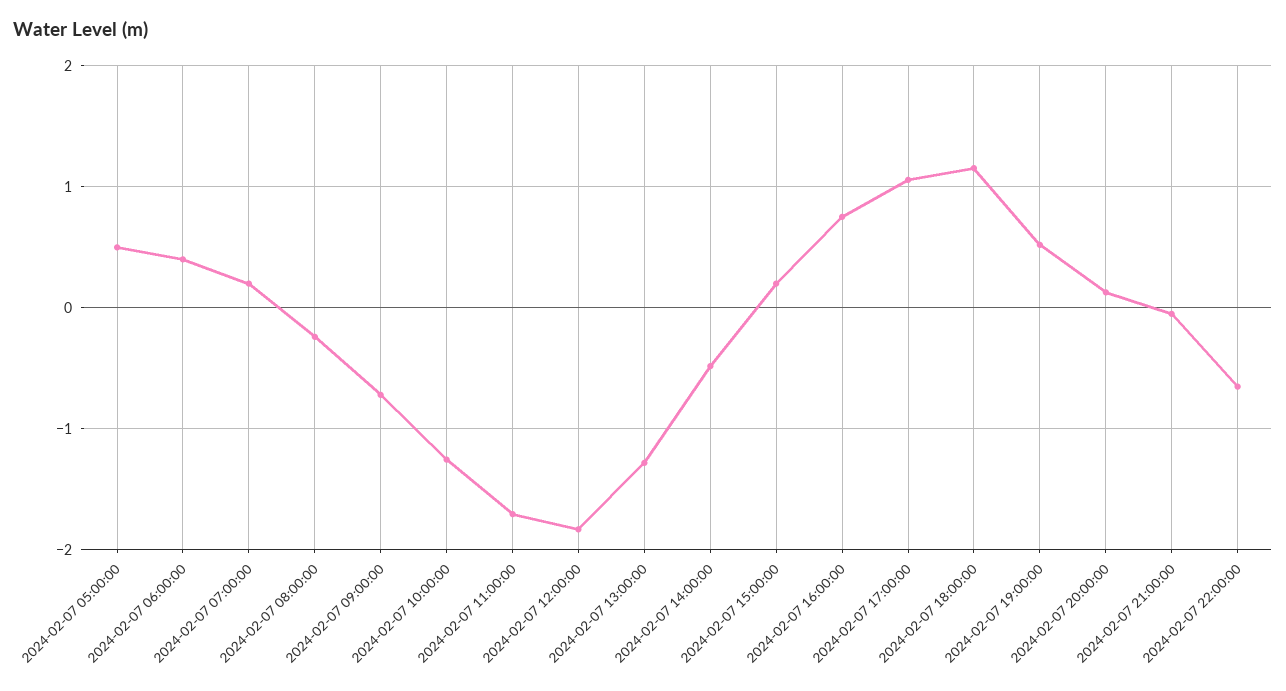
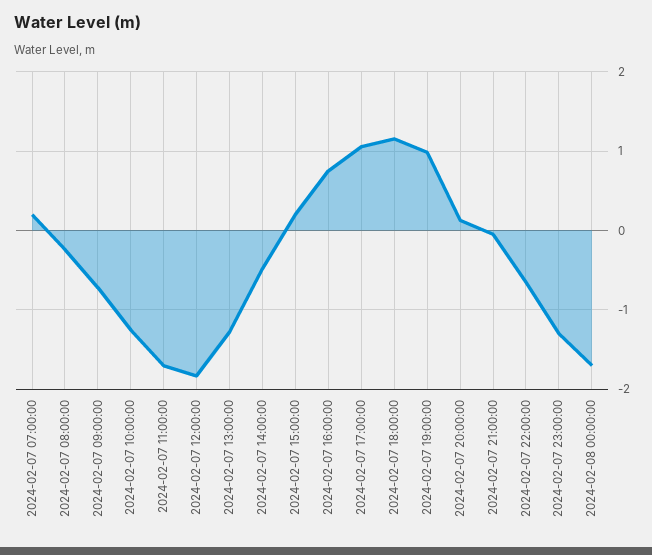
2024-02-07 05:00:00: 0.5 -> none
2024-02-07 06:00:00: 0.4 -> none
2024-02-07 19:00:00: 0.5 -> 1
2024-02-07 23:00:00: none -> -1.3
2024-02-08 00:00:00: none -> -1.7

